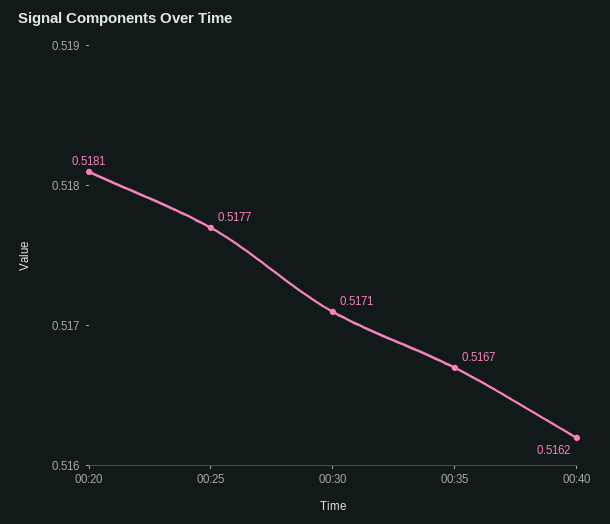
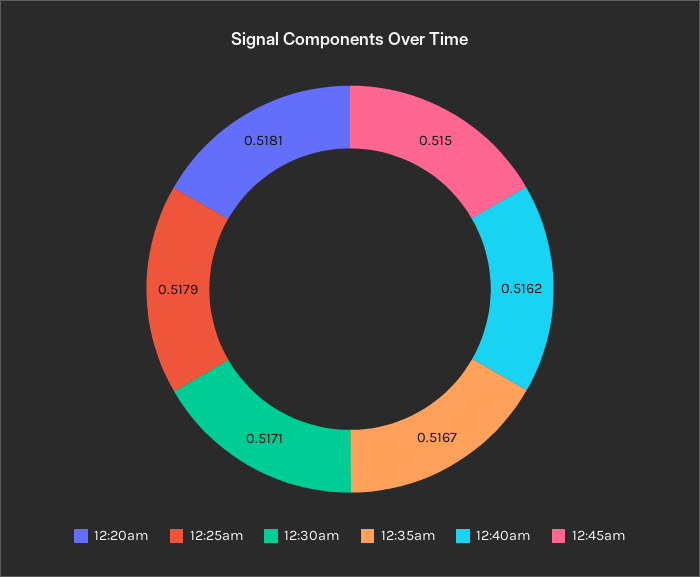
00:25: 0.5177 -> 0.5179
12:45am: none -> 0.515

